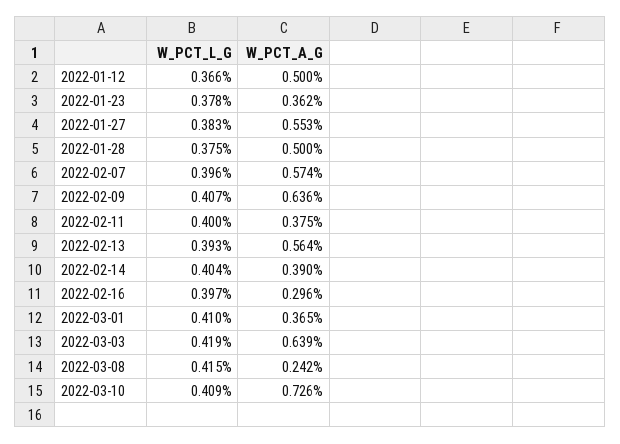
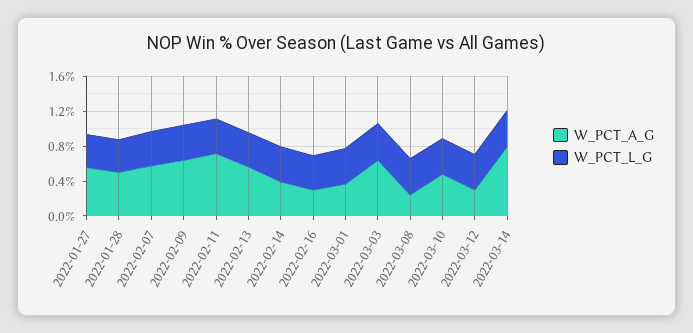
W_PCT_L_G, 2022-01-12: 0.366 -> none
W_PCT_A_G, 2022-01-12: 0.5 -> none
W_PCT_L_G, 2022-01-23: 0.378 -> none
W_PCT_A_G, 2022-01-23: 0.362 -> none
W_PCT_A_G, 2022-02-11: 0.375 -> 0.7
W_PCT_A_G, 2022-03-10: 0.726 -> 0.5
W_PCT_A_G, 2022-03-12: none -> 0.3
W_PCT_L_G, 2022-03-12: none -> 0.4
W_PCT_A_G, 2022-03-14: none -> 0.8
W_PCT_L_G, 2022-03-14: none -> 0.4

